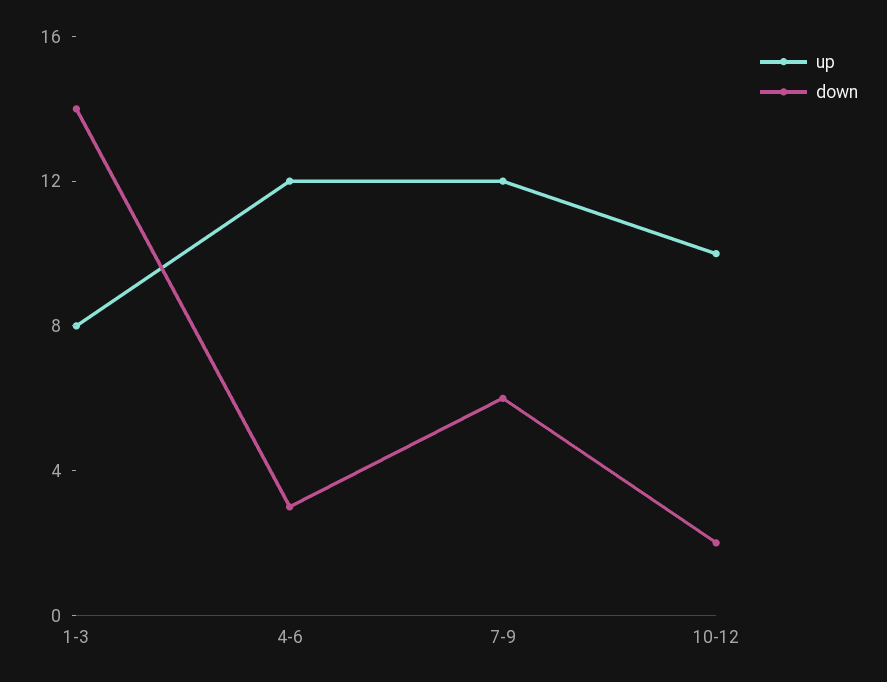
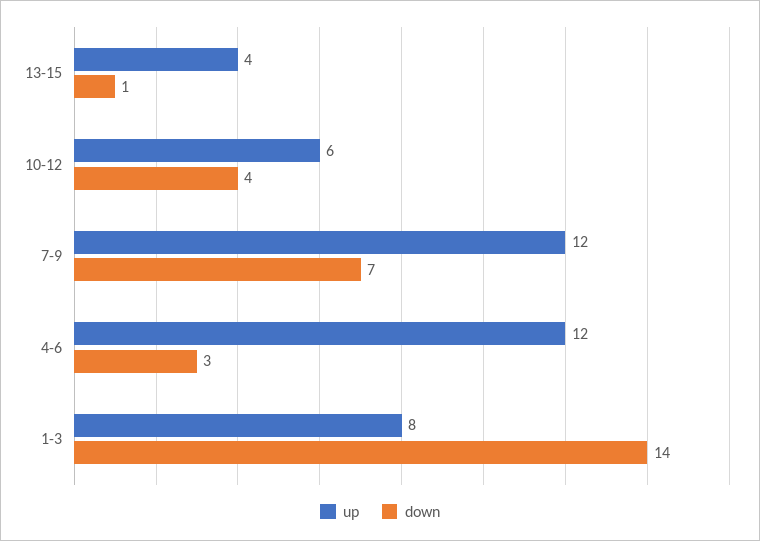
down, 7-9: 6 -> 7
up, 10-12: 10 -> 6
down, 10-12: 2 -> 4
up, 13-15: none -> 4
down, 13-15: none -> 1

